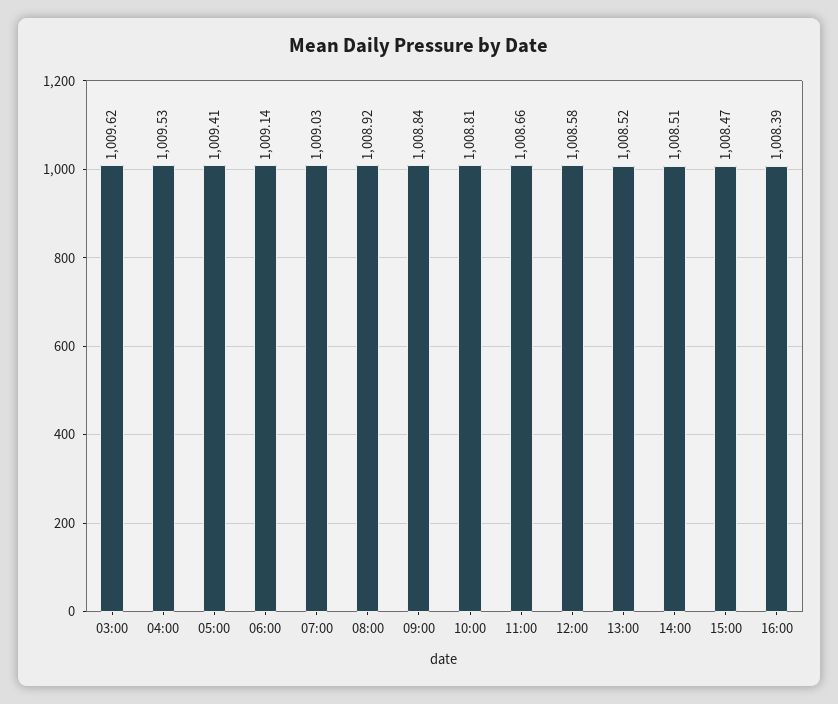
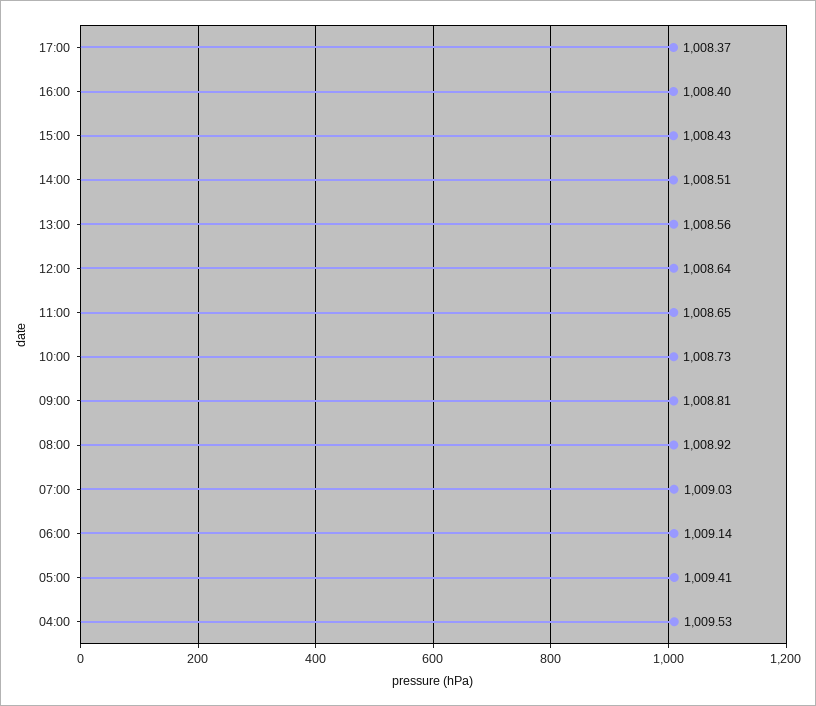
03:00: 1009.62 -> none
09:00: 1008.84 -> 1008.81
10:00: 1008.81 -> 1008.73
11:00: 1008.66 -> 1008.65
12:00: 1008.58 -> 1008.64
13:00: 1008.52 -> 1008.56
15:00: 1008.47 -> 1008.43
16:00: 1008.39 -> 1008.4
17:00: none -> 1008.37

